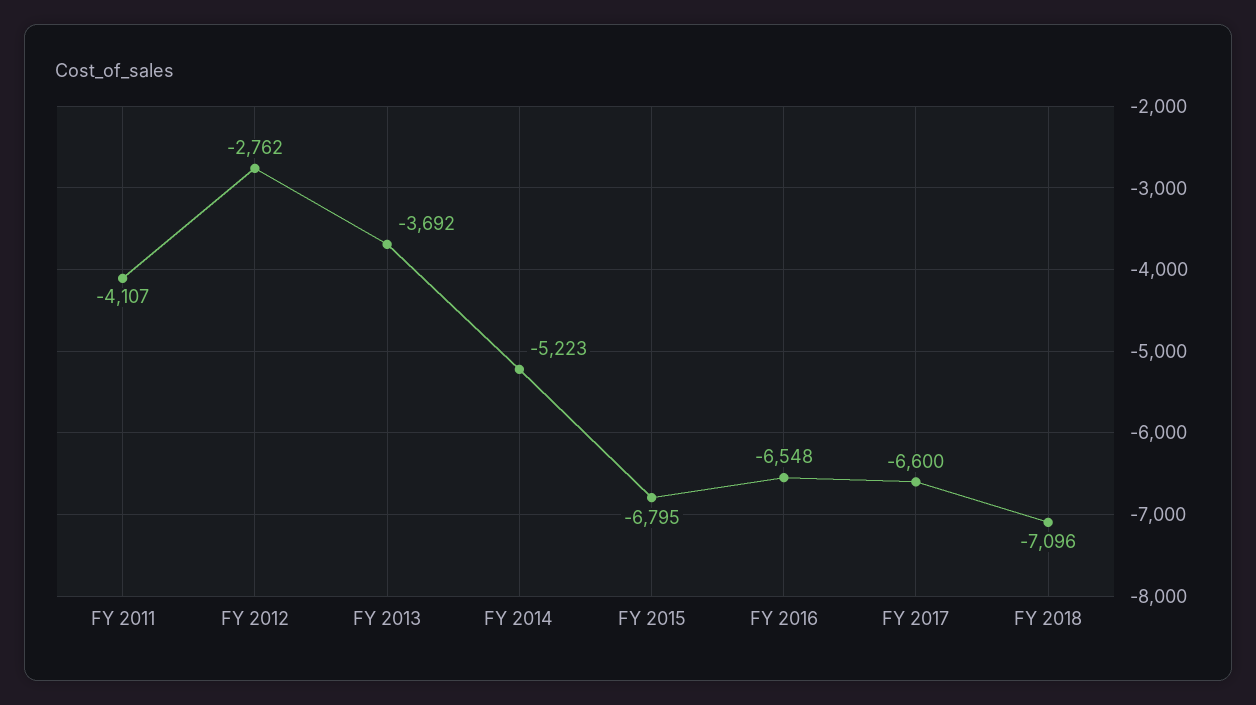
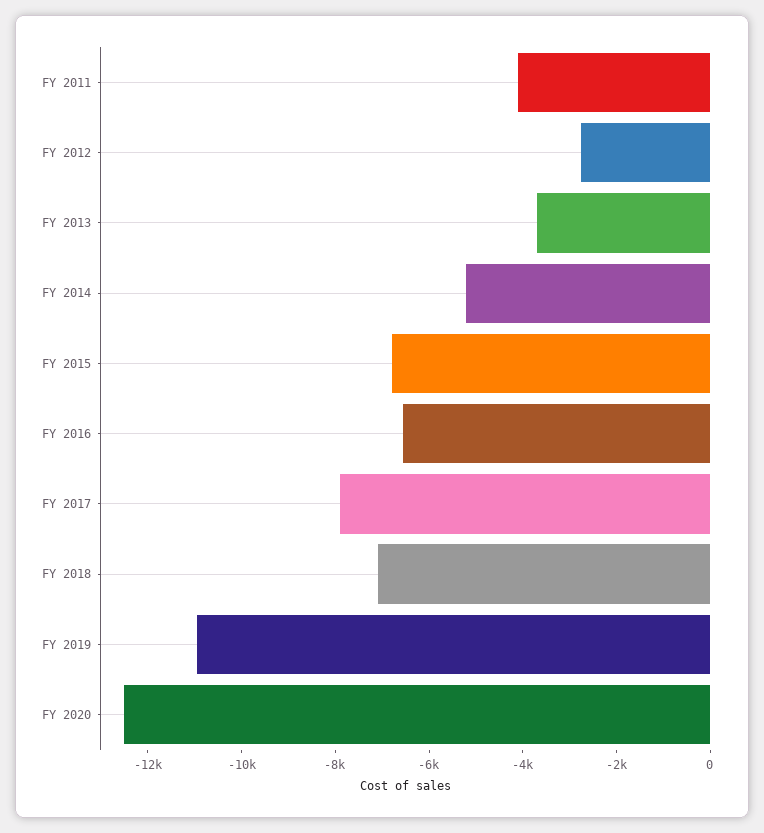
FY 2017: -6600 -> -8000
FY 2019: none -> -11000
FY 2020: none -> -12500

